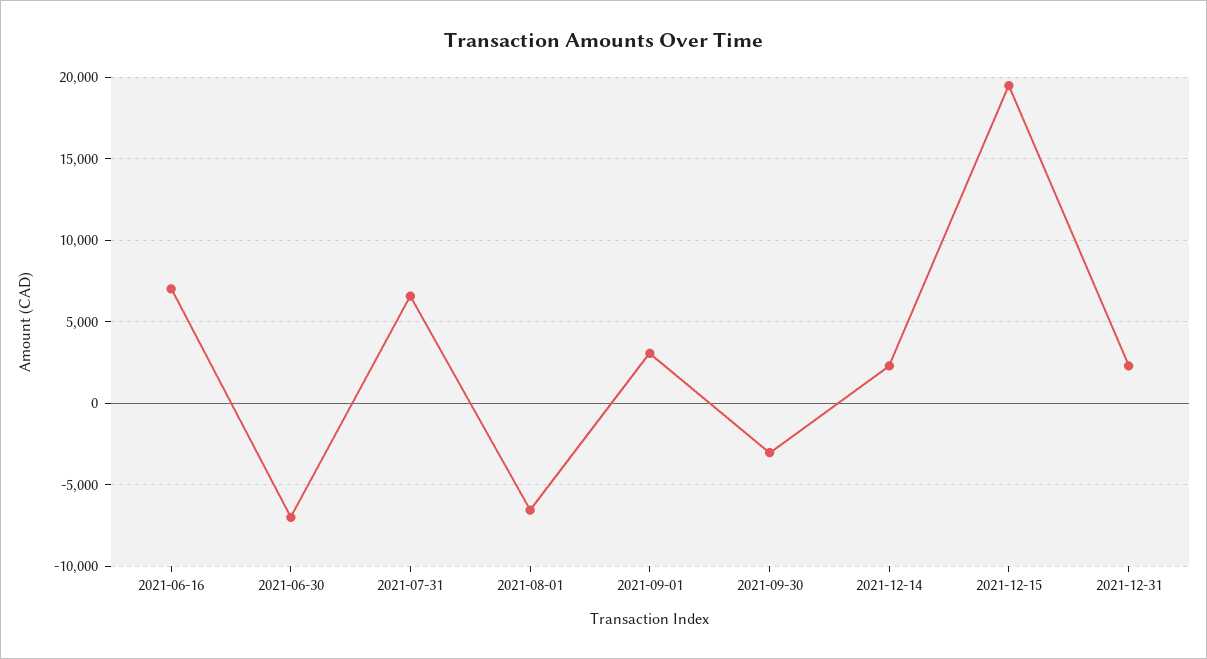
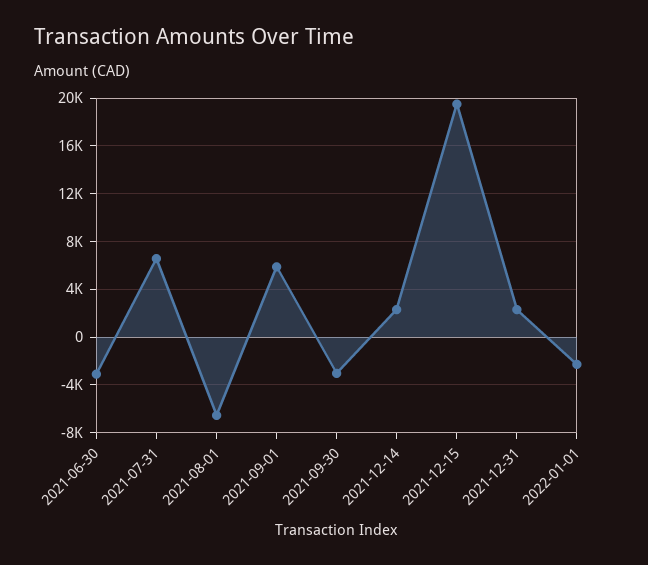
2021-06-16: 7000 -> none
2021-06-30: -7000 -> -3000
2021-09-01: 3000 -> 6000
2022-01-01: none -> -2000

